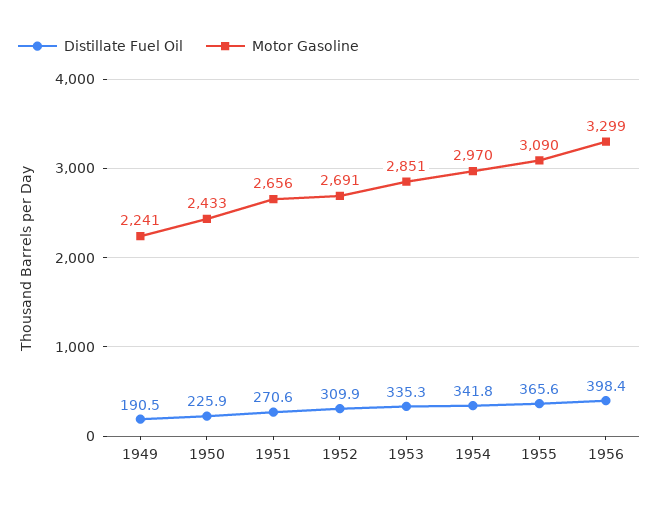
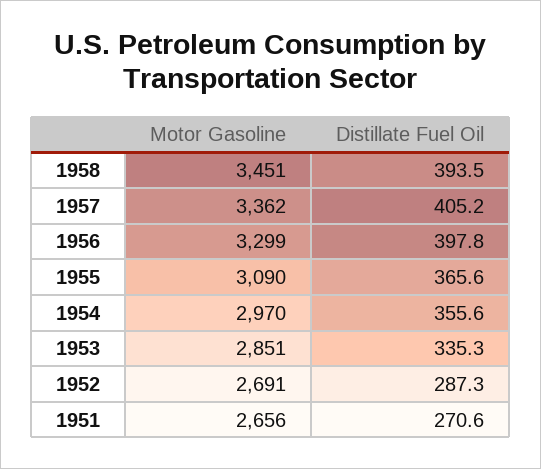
Distillate Fuel Oil, 1949: 190.5 -> none
Motor Gasoline, 1949: 2241 -> none
Distillate Fuel Oil, 1950: 225.9 -> none
Motor Gasoline, 1950: 2433 -> none
Distillate Fuel Oil, 1952: 309.9 -> 287.3
Distillate Fuel Oil, 1954: 341.8 -> 355.6
Distillate Fuel Oil, 1956: 398.4 -> 397.8
Motor Gasoline, 1958: none -> 3451
Distillate Fuel Oil, 1958: none -> 393.5
Motor Gasoline, 1957: none -> 3362
Distillate Fuel Oil, 1957: none -> 405.2

